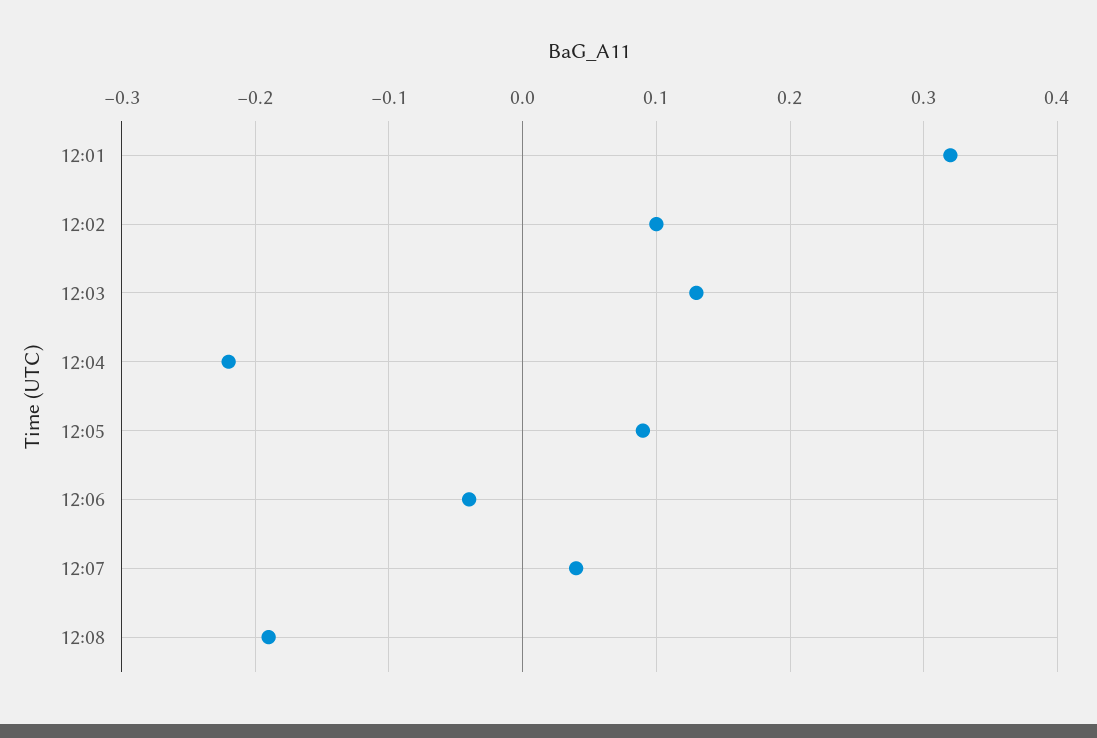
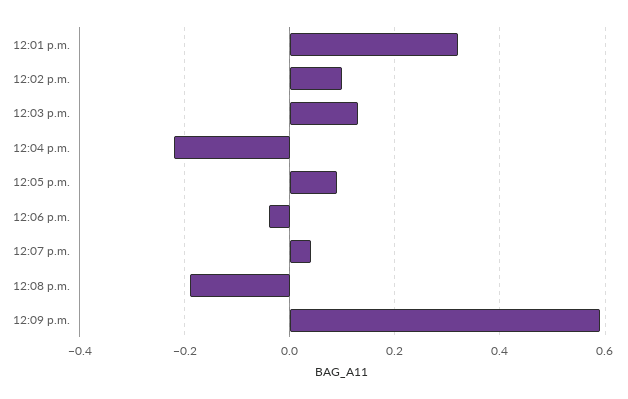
12:09 p.m.: none -> 0.6

